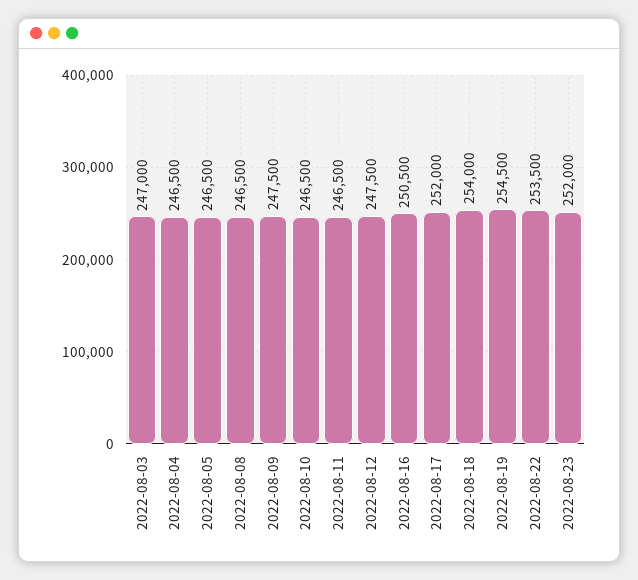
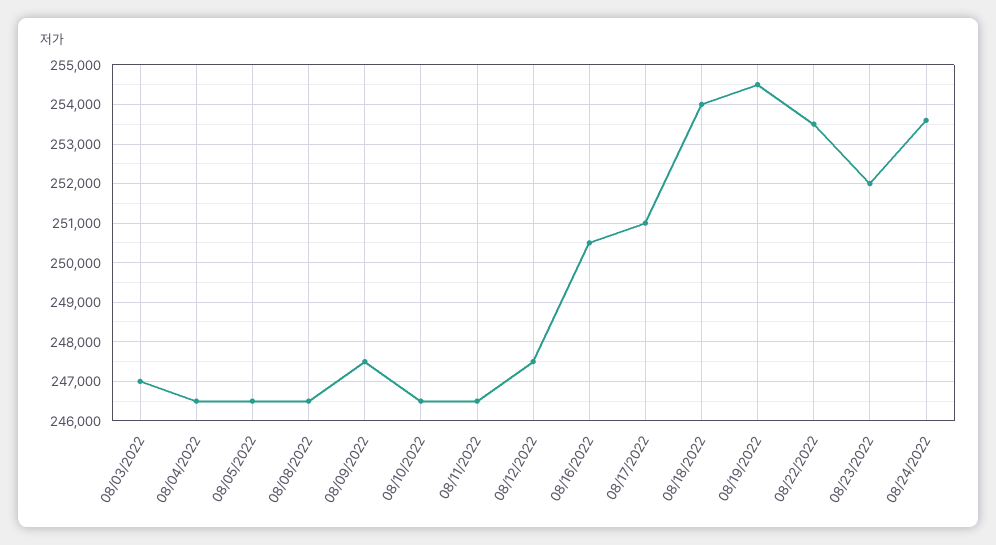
2022-08-17: 252000 -> 251000
08/24/2022: none -> 253600

